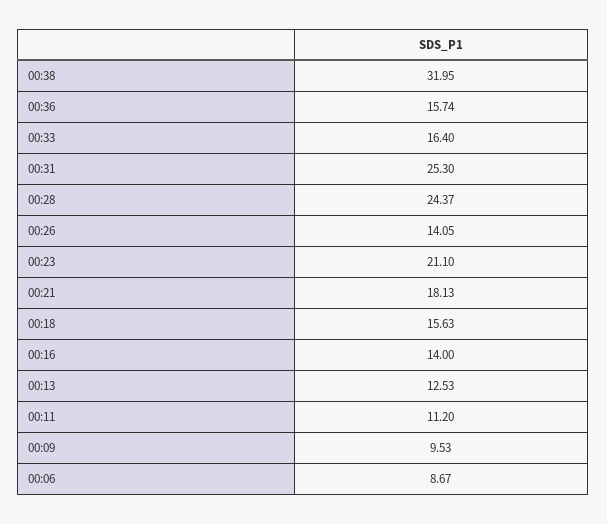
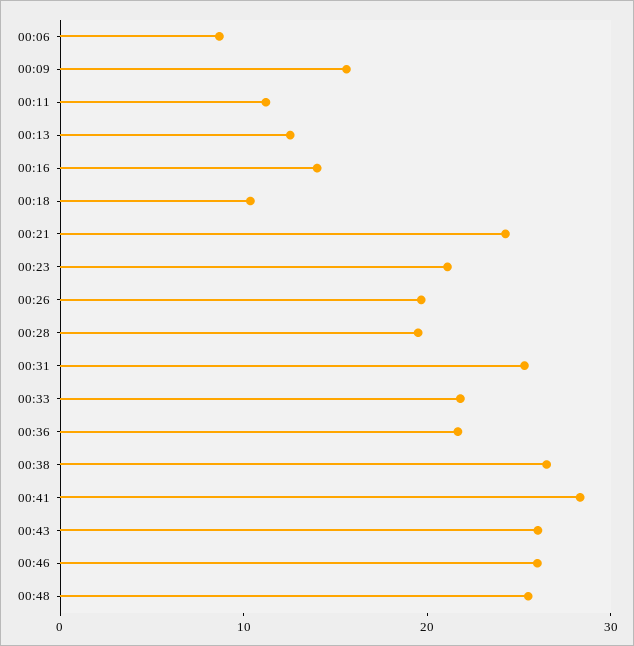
00:38: 31.95 -> 26
00:36: 15.74 -> 22
00:33: 16.4 -> 22
00:28: 24.37 -> 20
00:26: 14.05 -> 20
00:21: 18.13 -> 24
00:18: 15.63 -> 10
00:09: 9.53 -> 16
00:41: none -> 28
00:43: none -> 26
00:46: none -> 26
00:48: none -> 26

